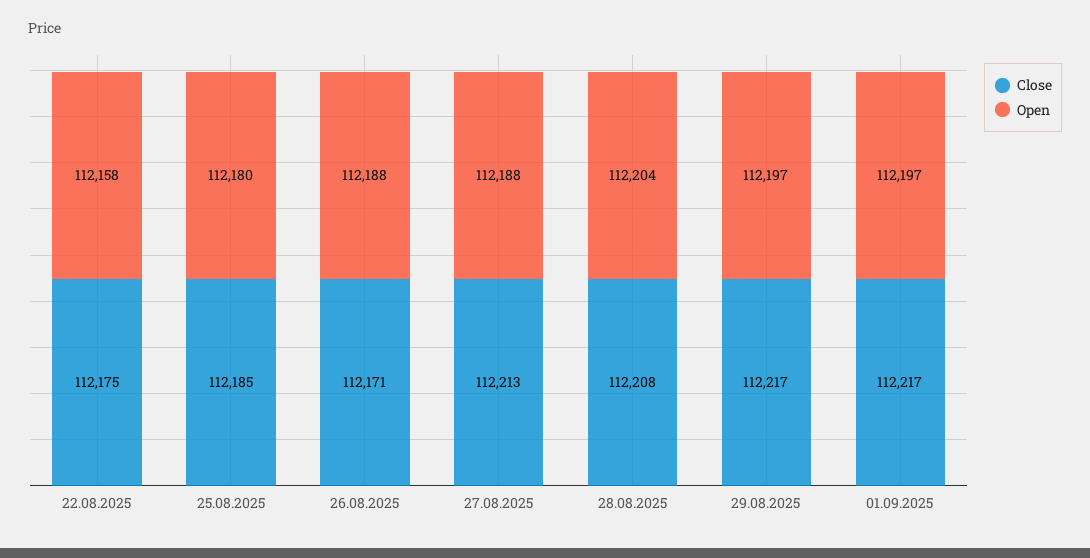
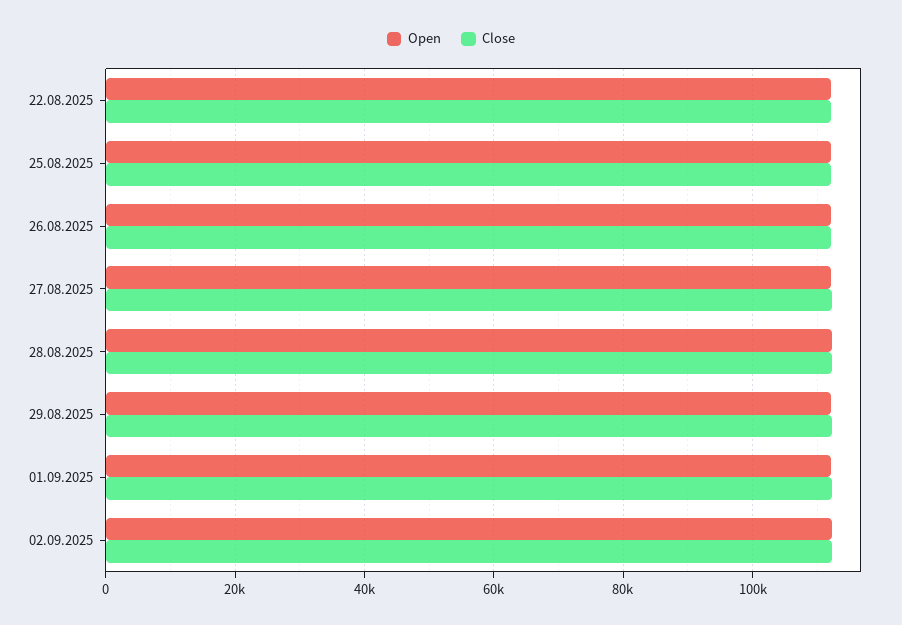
Open, 02.09.2025: none -> 112000
Close, 02.09.2025: none -> 112000

